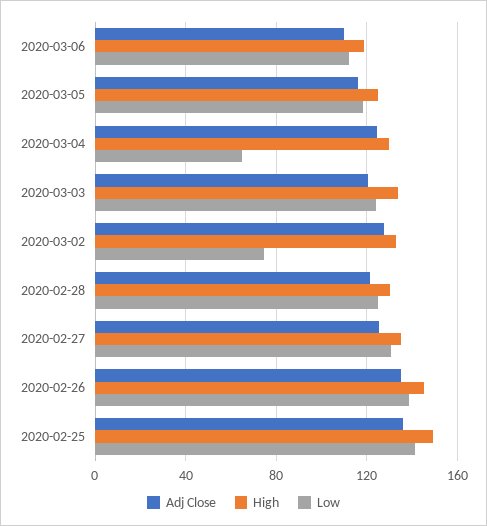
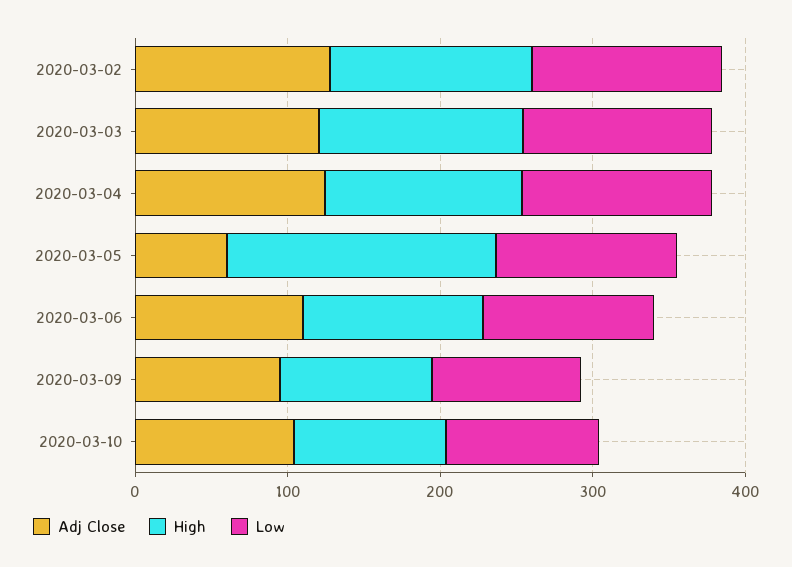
Adj Close, 2020-03-05: 115 -> 60
High, 2020-03-05: 125 -> 180
Low, 2020-03-04: 65 -> 120
Low, 2020-03-02: 75 -> 120
Adj Close, 2020-02-28: 120 -> none
High, 2020-02-28: 130 -> none
Low, 2020-02-28: 125 -> none
Adj Close, 2020-02-27: 125 -> none
High, 2020-02-27: 135 -> none
Low, 2020-02-27: 130 -> none
Adj Close, 2020-02-26: 135 -> none
High, 2020-02-26: 145 -> none
Low, 2020-02-26: 140 -> none
Adj Close, 2020-02-25: 135 -> none
High, 2020-02-25: 150 -> none
Low, 2020-02-25: 140 -> none
Adj Close, 2020-03-09: none -> 100
High, 2020-03-09: none -> 100
Low, 2020-03-09: none -> 100
Adj Close, 2020-03-10: none -> 100
High, 2020-03-10: none -> 100
Low, 2020-03-10: none -> 100

